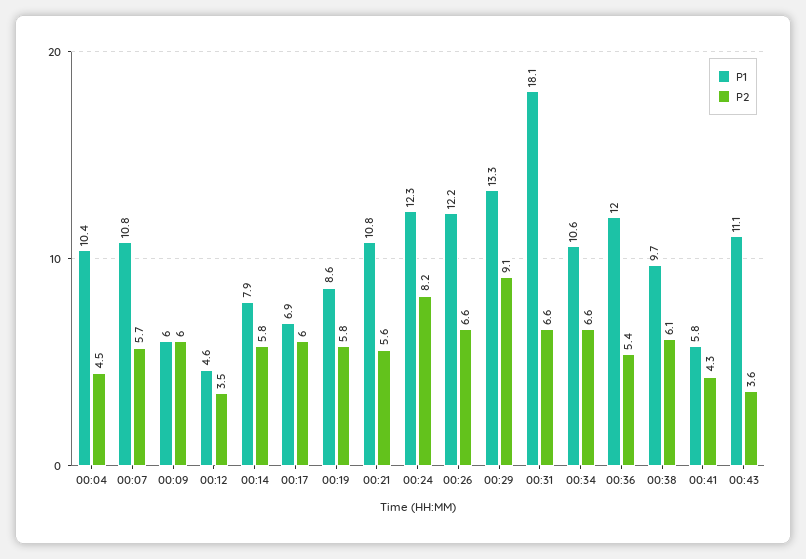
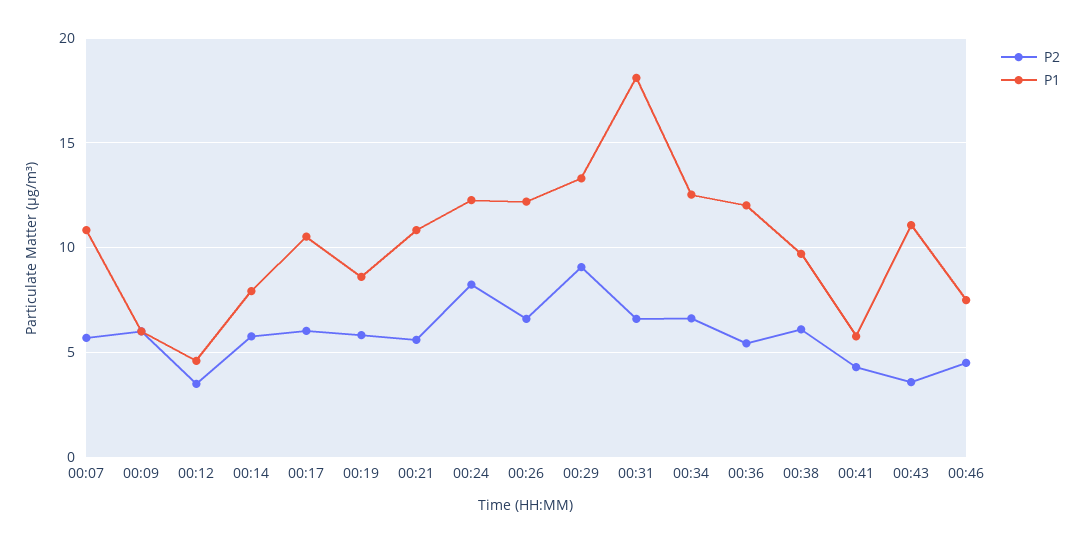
P1, 00:04: 10.4 -> none
P2, 00:04: 4.5 -> none
P1, 00:17: 6.9 -> 10.5
P1, 00:34: 10.6 -> 12.5
P2, 00:46: none -> 4.5
P1, 00:46: none -> 7.5

